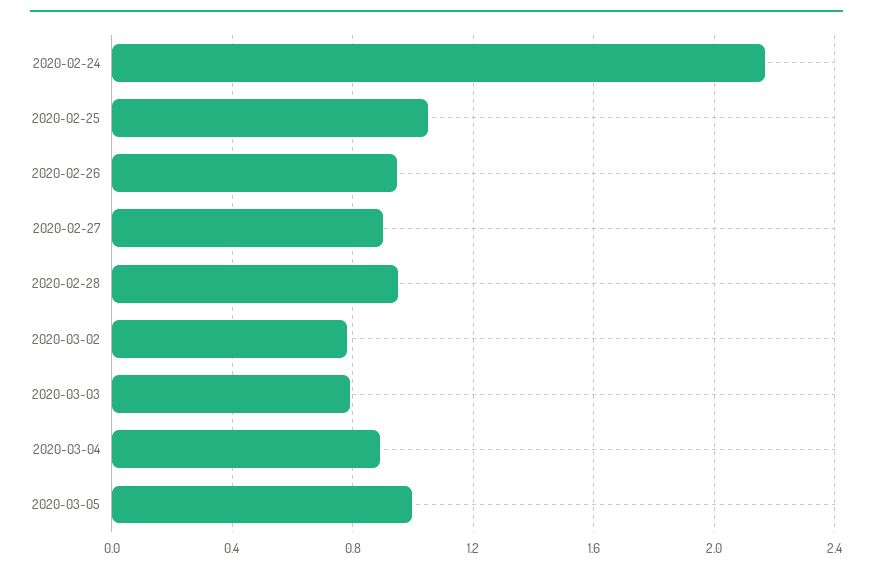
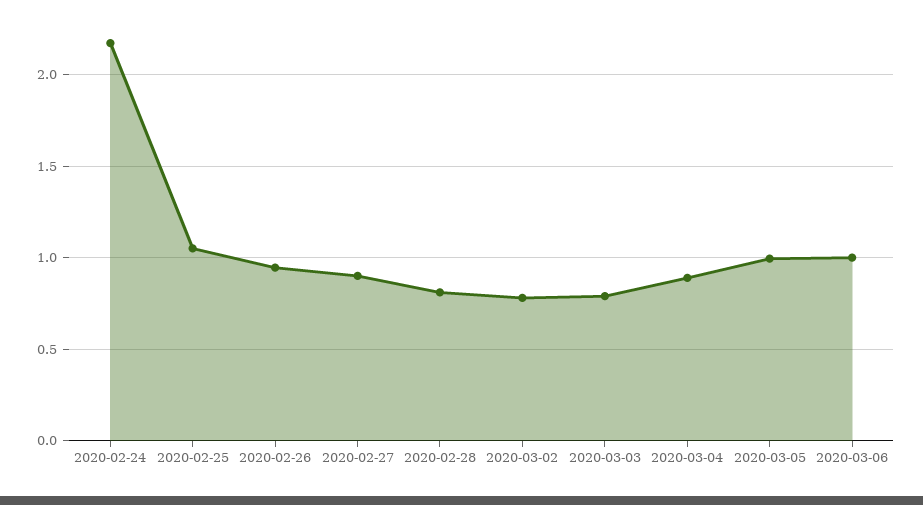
2020-02-28: 0.95 -> 0.8
2020-03-06: none -> 1

